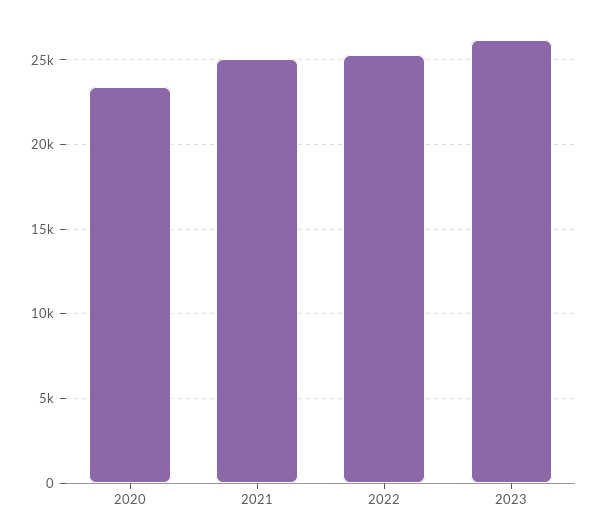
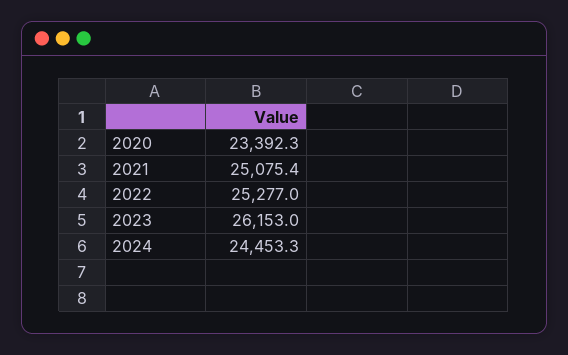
2024: none -> 24453.3

